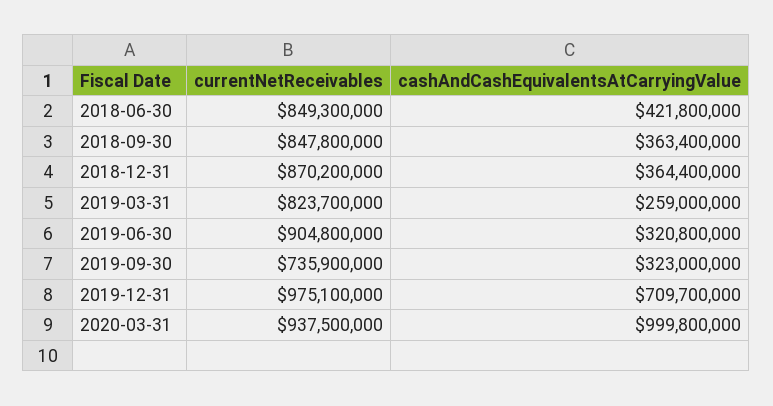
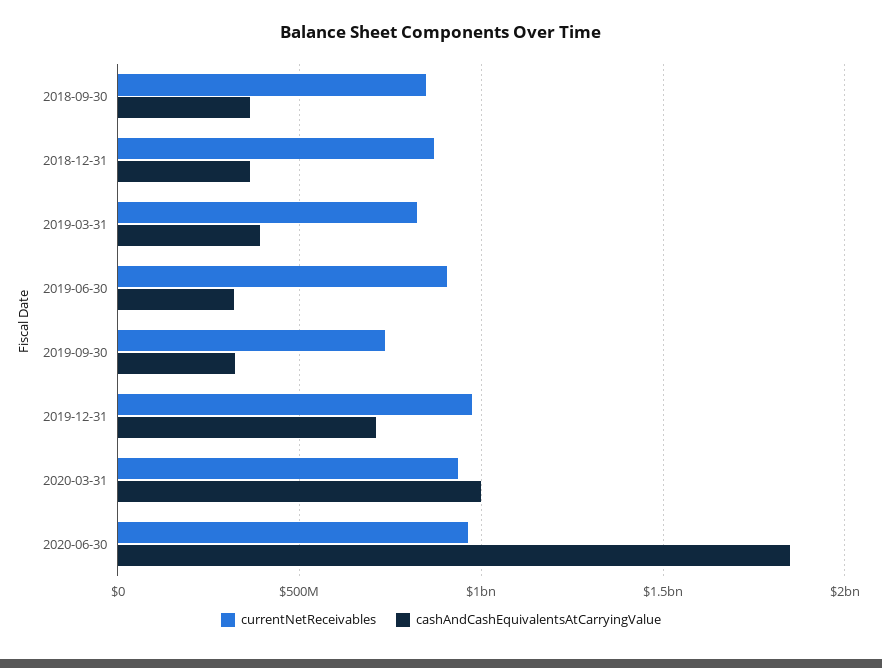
currentNetReceivables, 2018-06-30: 849300000 -> none
cashAndCashEquivalentsAtCarryingValue, 2018-06-30: 421800000 -> none
cashAndCashEquivalentsAtCarryingValue, 2019-03-31: 259000000 -> 400000000
currentNetReceivables, 2020-06-30: none -> 950000000
cashAndCashEquivalentsAtCarryingValue, 2020-06-30: none -> 1850000000

